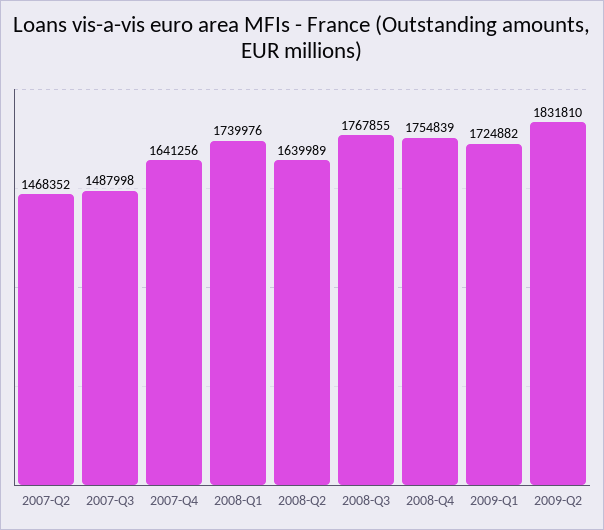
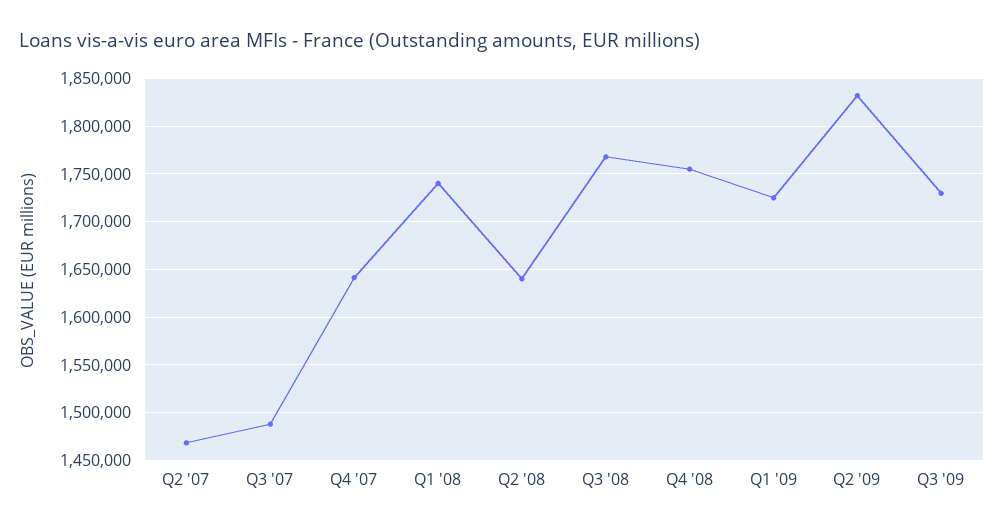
Q3 '09: none -> 1730000

